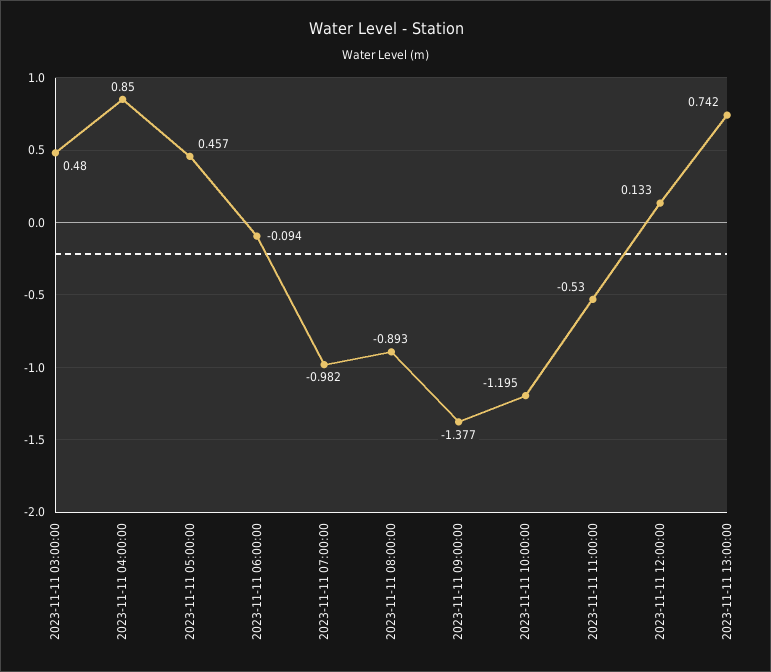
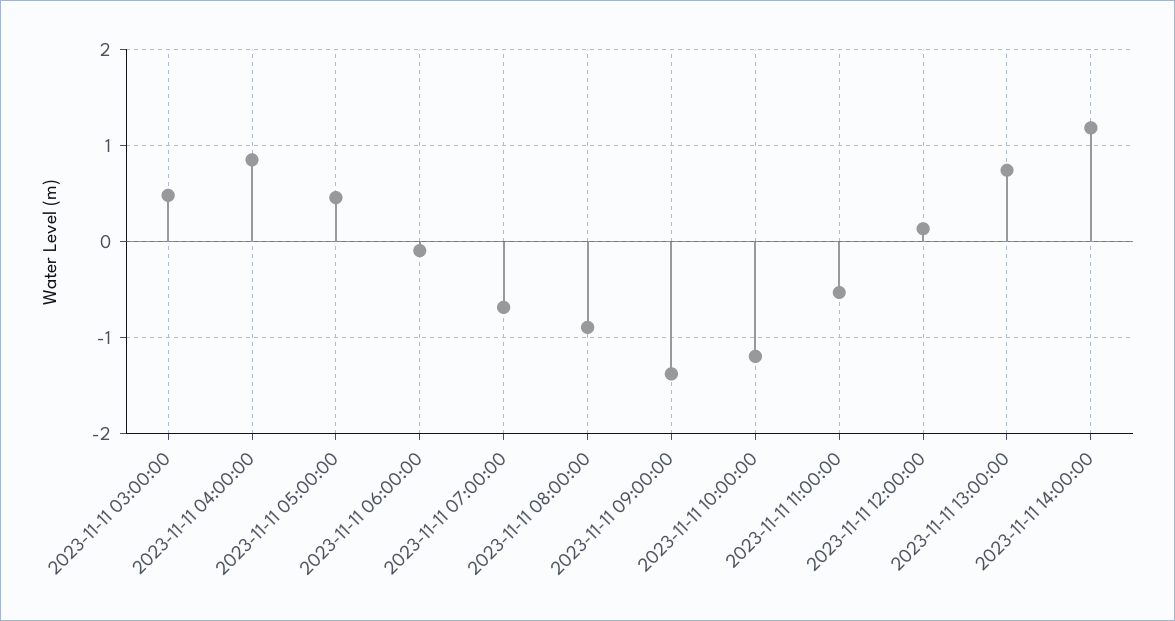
2023-11-11 07:00:00: -0.982 -> -0.7
2023-11-11 14:00:00: none -> 1.2

